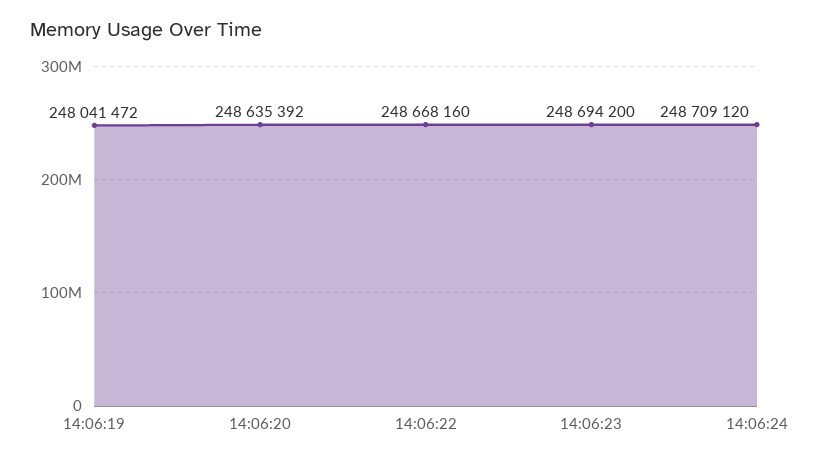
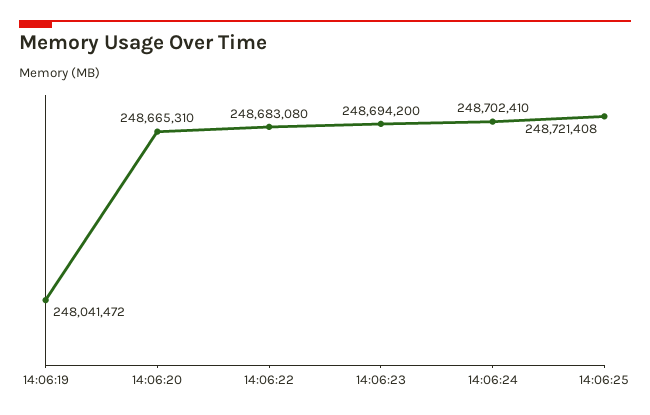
14:06:20: 248635392 -> 248665310
14:06:22: 248668160 -> 248683080
14:06:24: 248709120 -> 248702410
14:06:25: none -> 248721408

